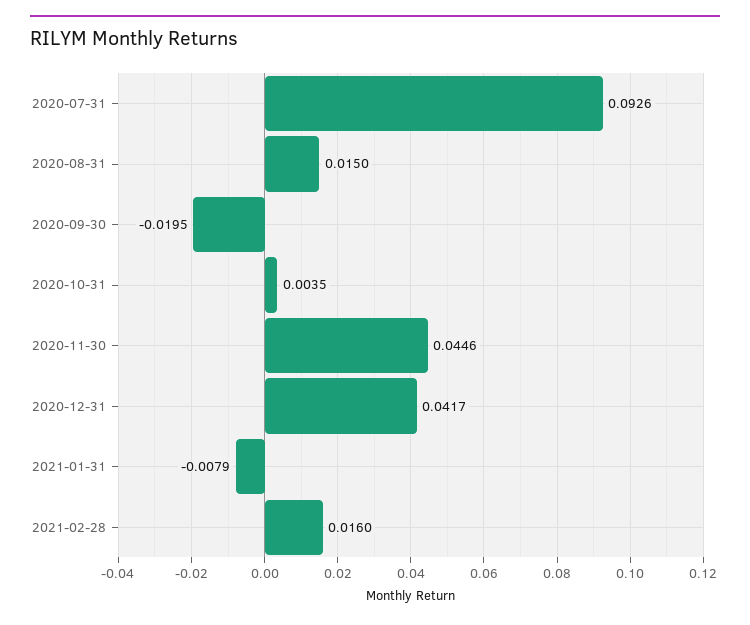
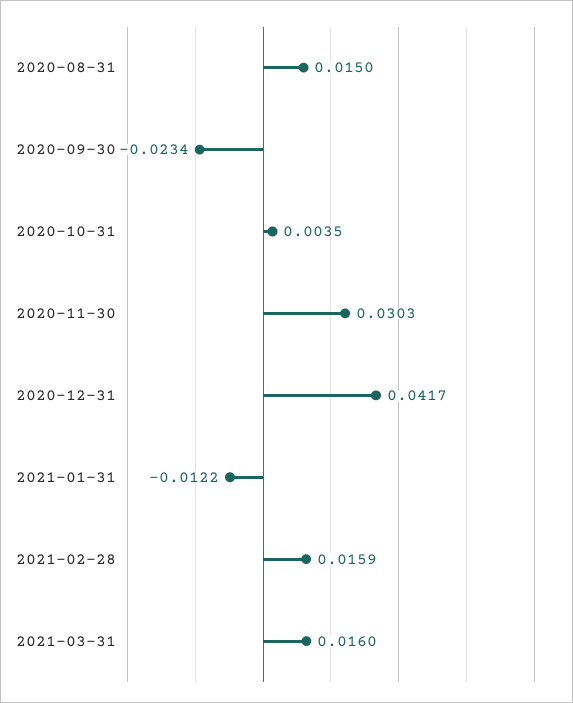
2020-07-31: 0.0926 -> none
2020-09-30: -0.0195 -> -0.0234
2020-11-30: 0.0446 -> 0.0303
2021-01-31: -0.0079 -> -0.0122
2021-02-28: 0.016 -> 0.0159
2021-03-31: none -> 0.016

